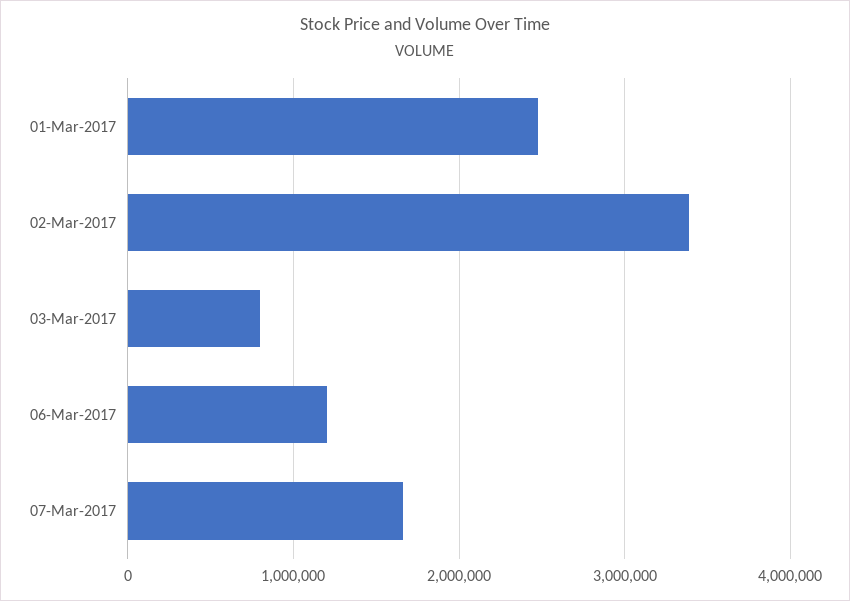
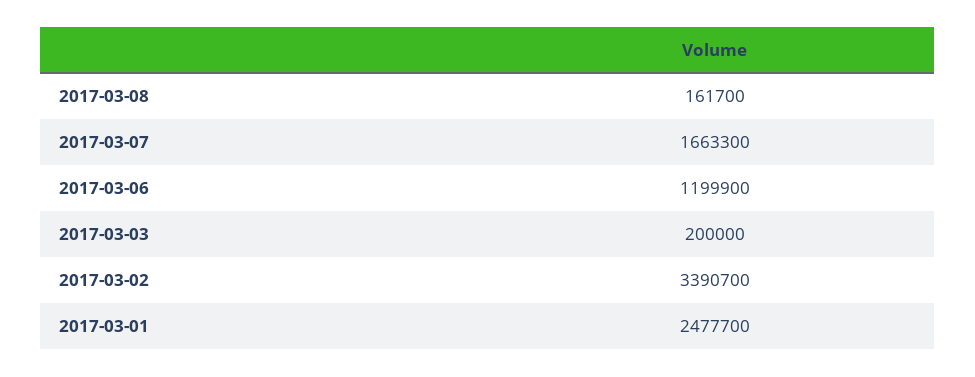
03-Mar-2017: 800000 -> 200000
2017-03-08: none -> 161700

